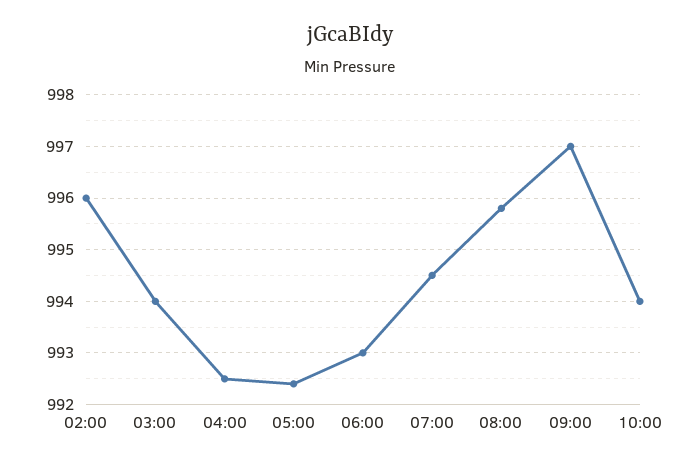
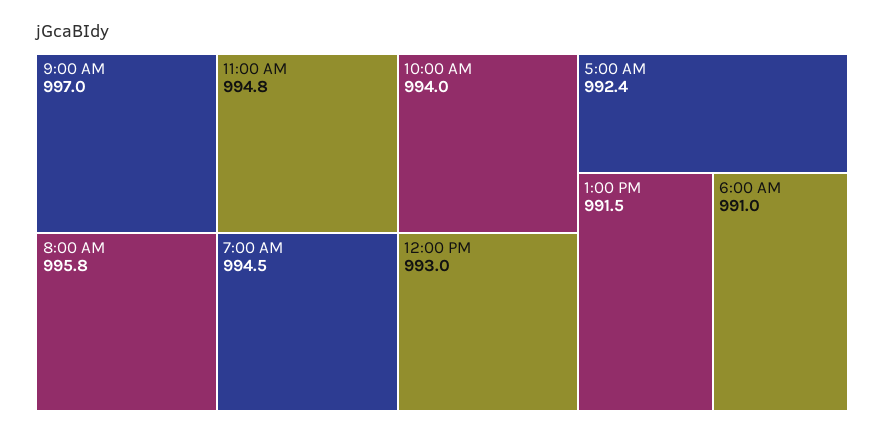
02:00: 996 -> none
03:00: 994 -> none
04:00: 992.5 -> none
06:00: 993 -> 991
11:00 AM: none -> 994.8
12:00 PM: none -> 993
1:00 PM: none -> 991.5

